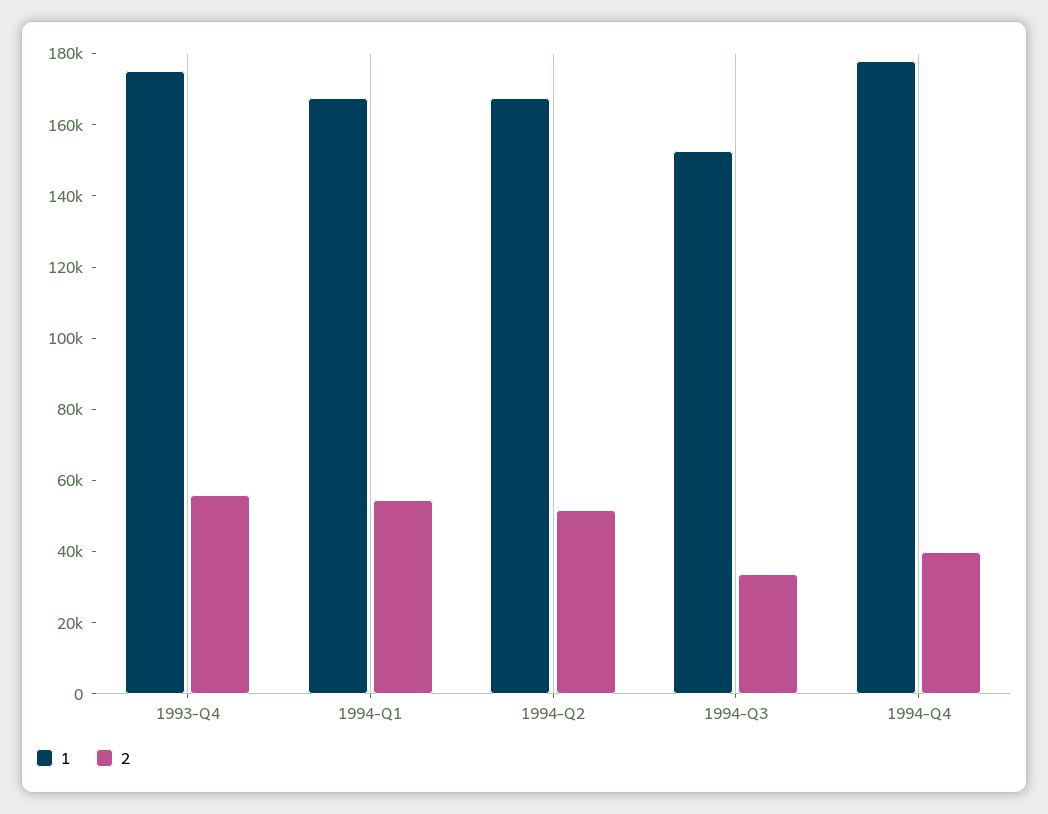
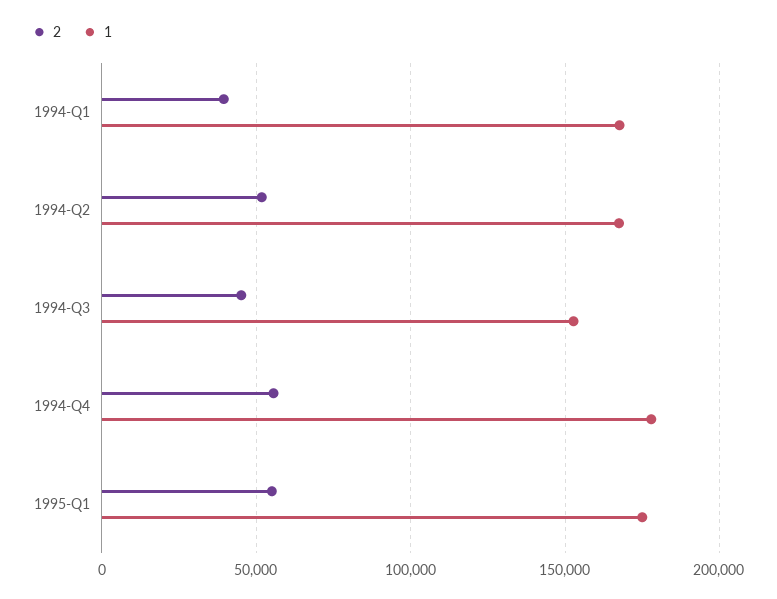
1, 1993-Q4: 175000 -> none
2, 1993-Q4: 55000 -> none
2, 1994-Q1: 55000 -> 40000
2, 1994-Q3: 35000 -> 45000
2, 1994-Q4: 40000 -> 55000
2, 1995-Q1: none -> 55000
1, 1995-Q1: none -> 175000

